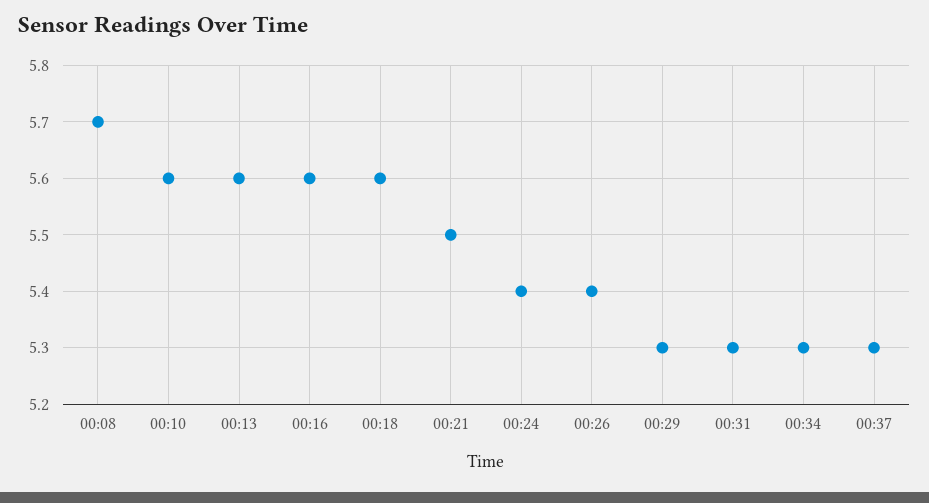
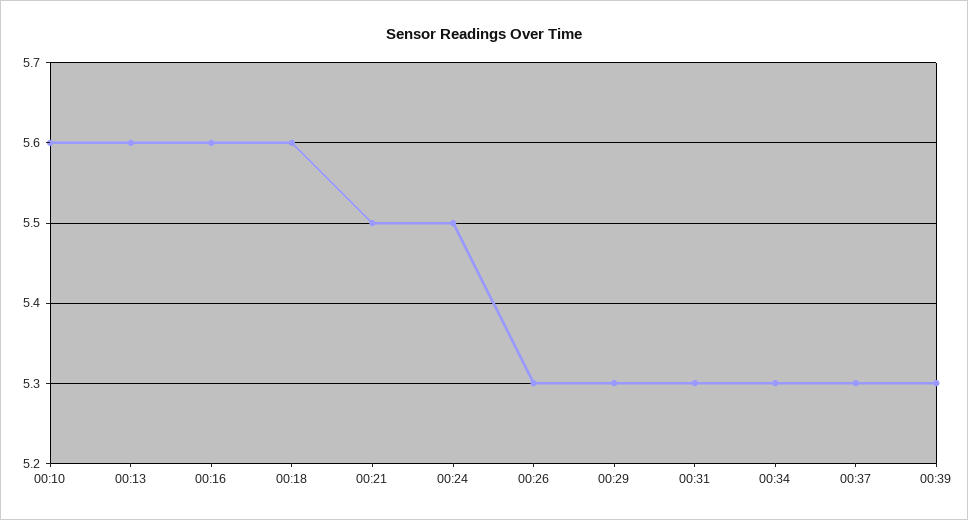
00:08: 5.7 -> none
00:24: 5.4 -> 5.5
00:26: 5.4 -> 5.3
00:39: none -> 5.3

